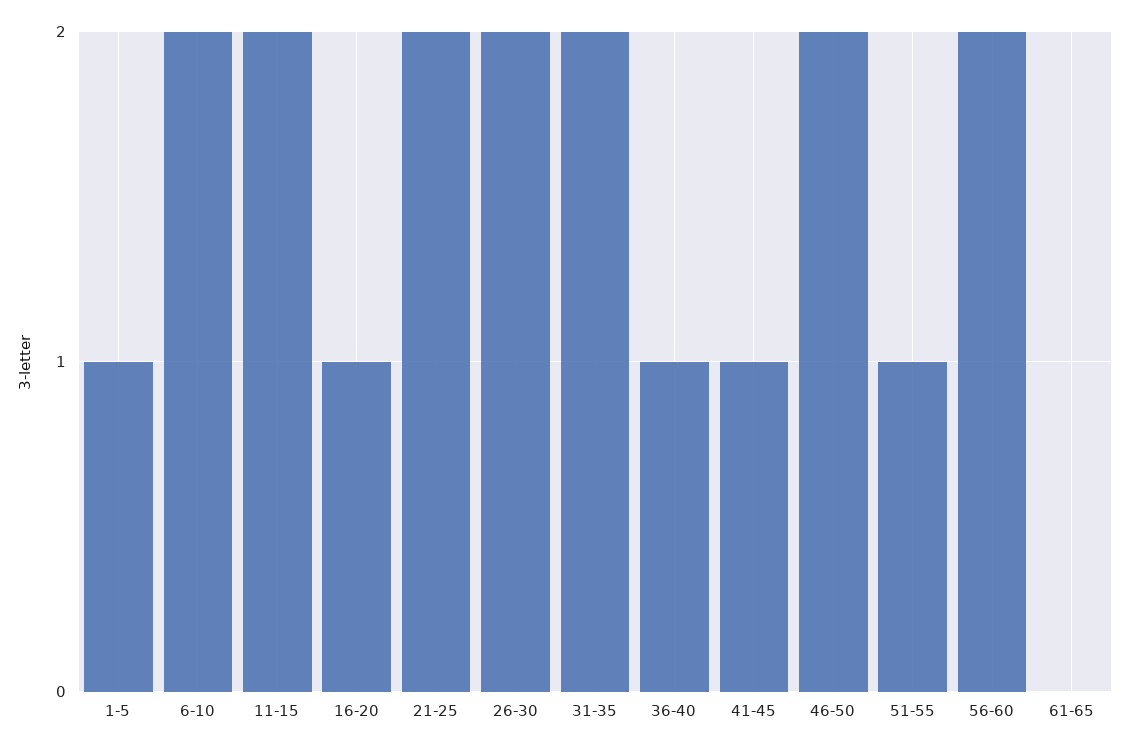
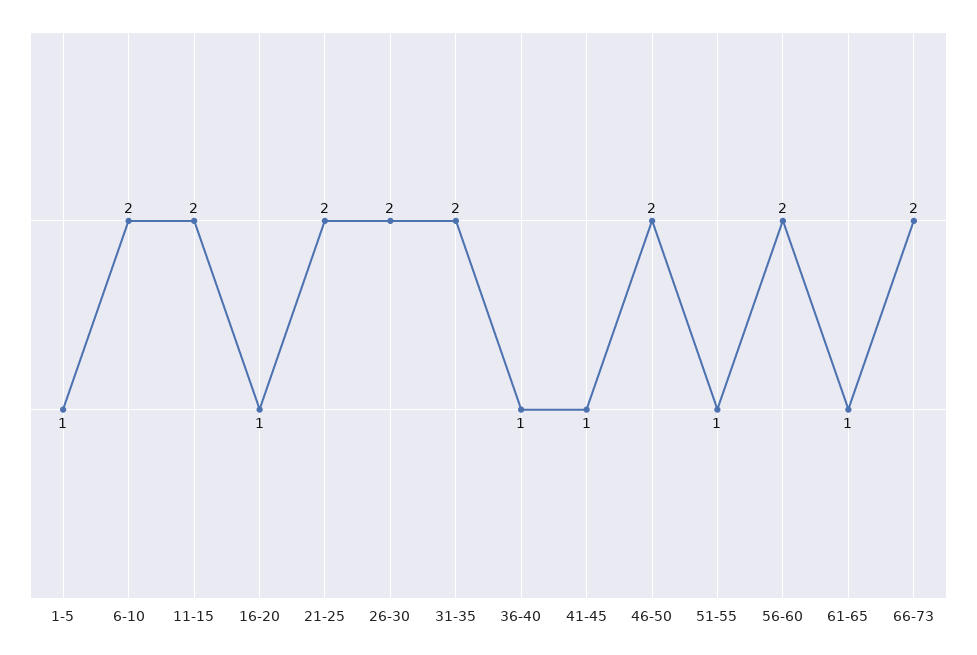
61-65: 0 -> 1
66-73: none -> 2

